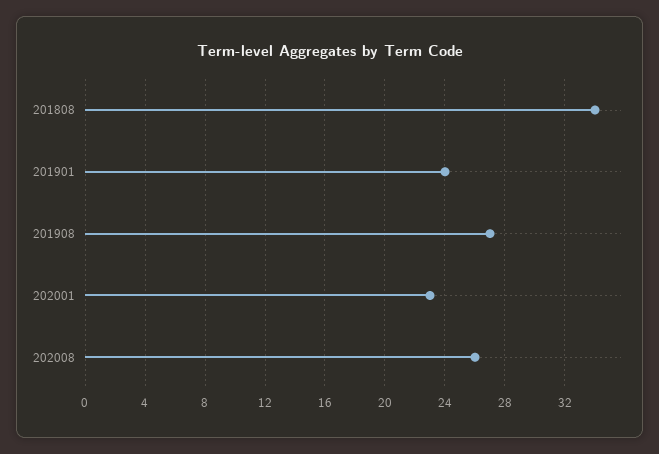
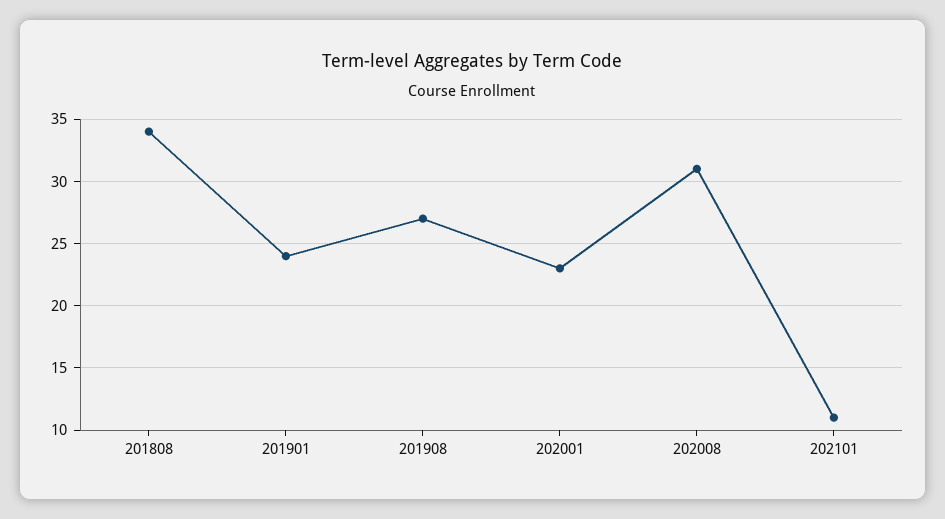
202008: 26 -> 31
202101: none -> 11

